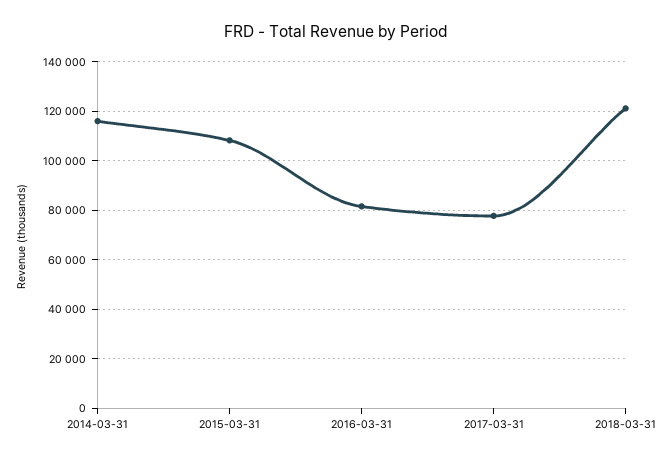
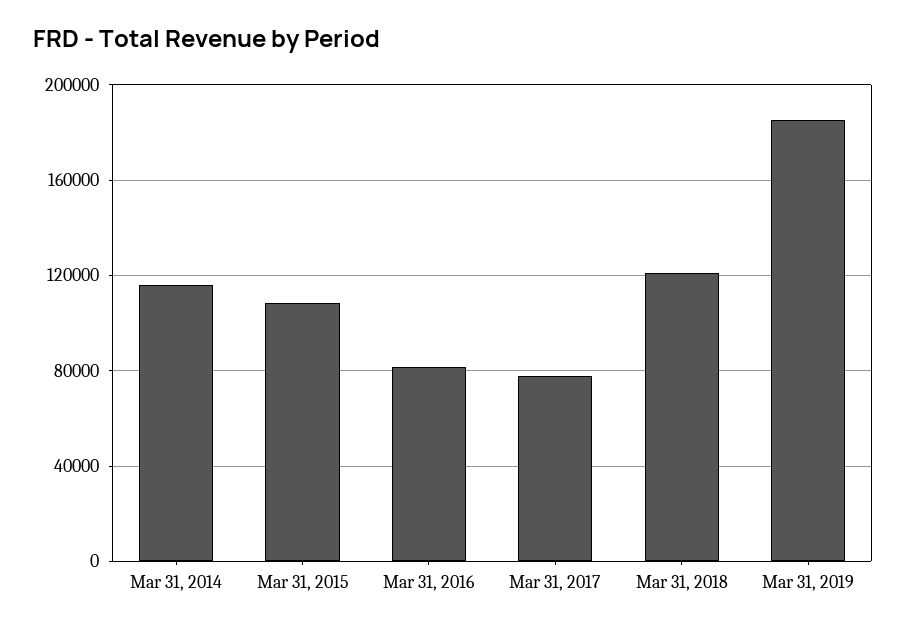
Mar 31, 2019: none -> 185000

